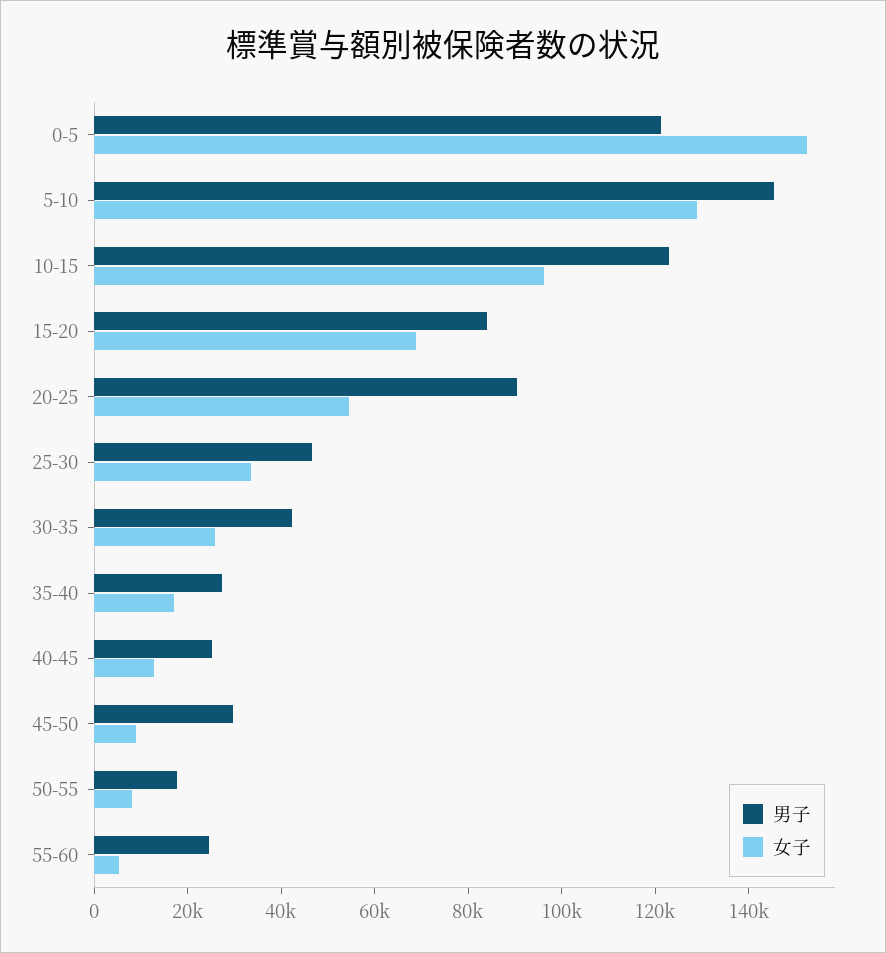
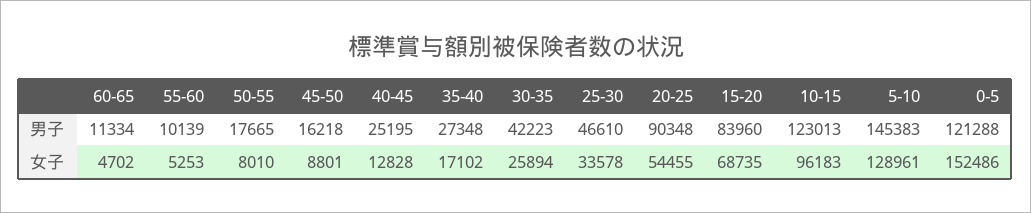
男子, 45-50: 30000 -> 16218
男子, 55-60: 25000 -> 10139
男子, 60-65: none -> 11334
女子, 60-65: none -> 4702

